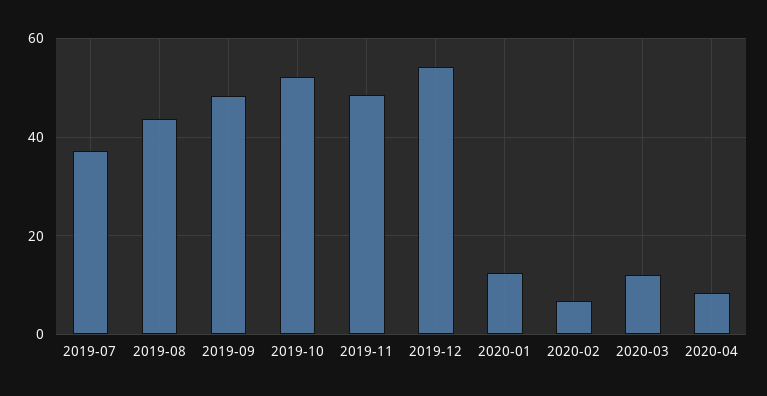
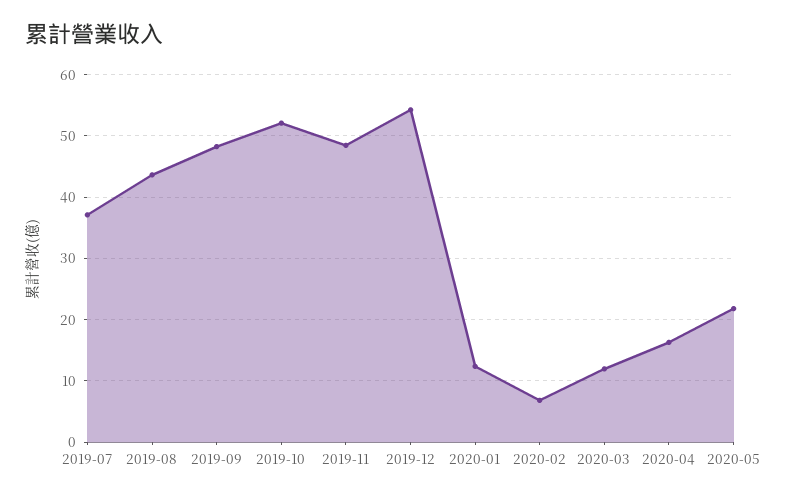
2020-04: 8 -> 16
2020-05: none -> 22

